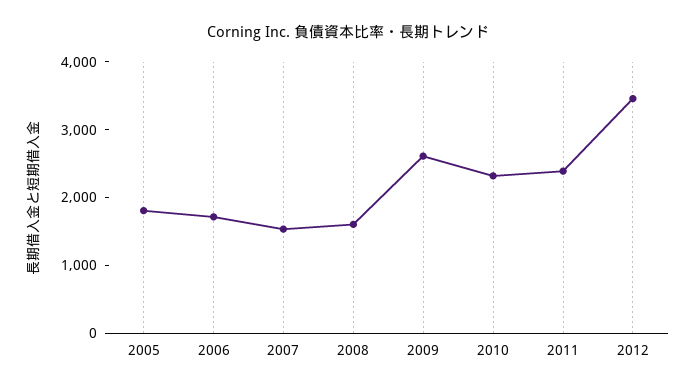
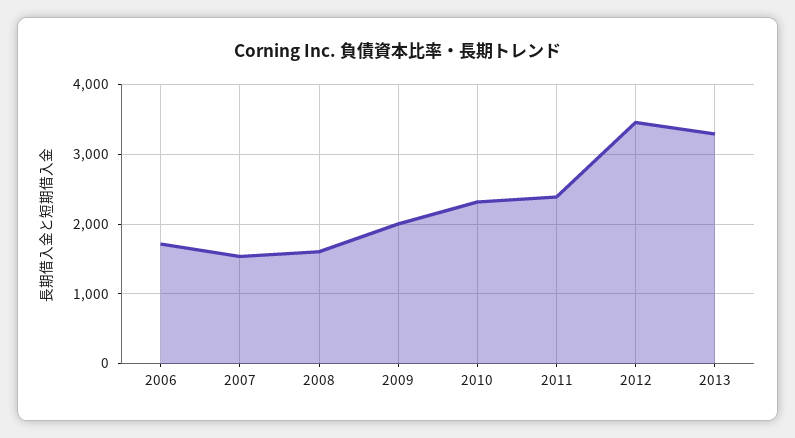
2005: 1800 -> none
2009: 2600 -> 2000
2013: none -> 3300

